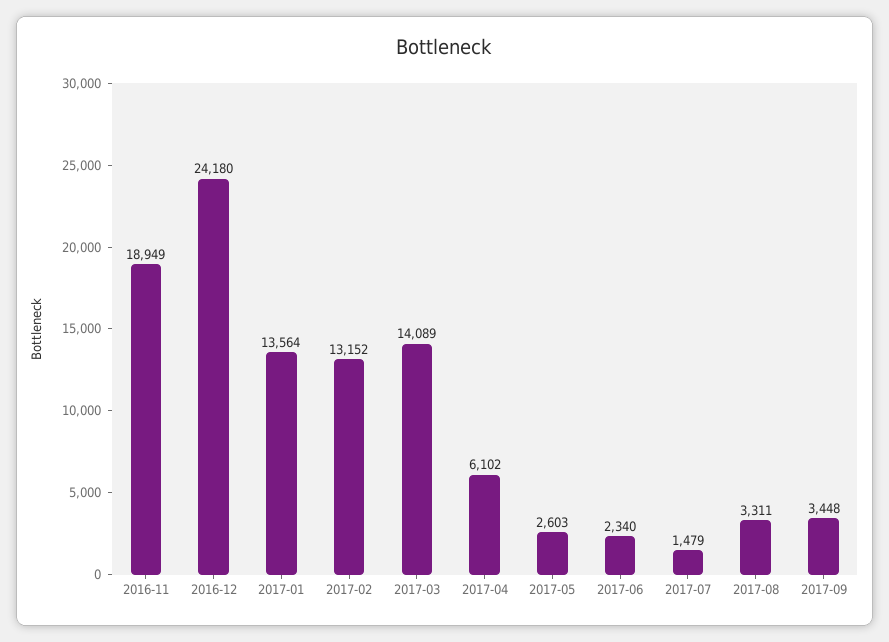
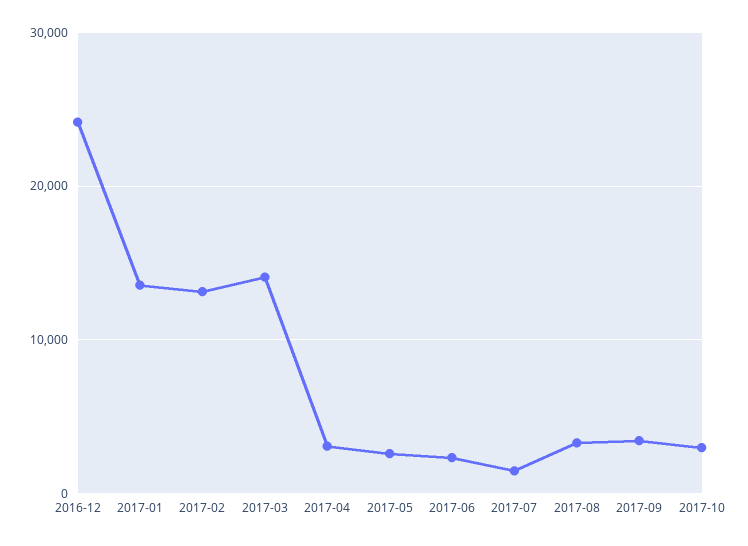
2016-11: 18949 -> none
2017-04: 6102 -> 3000
2017-10: none -> 3000

